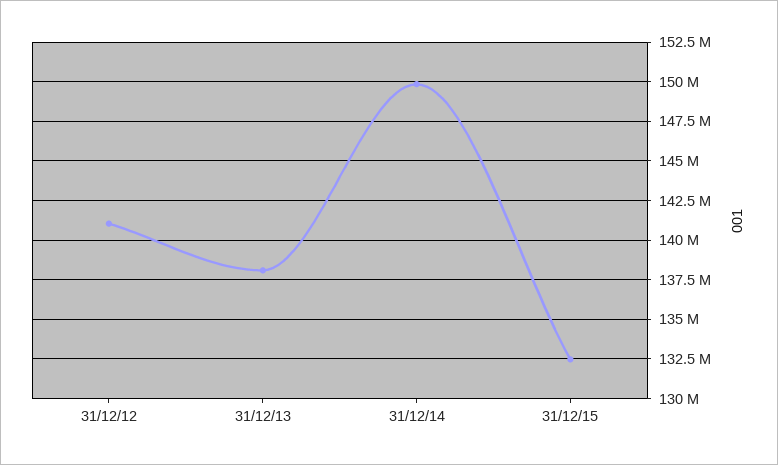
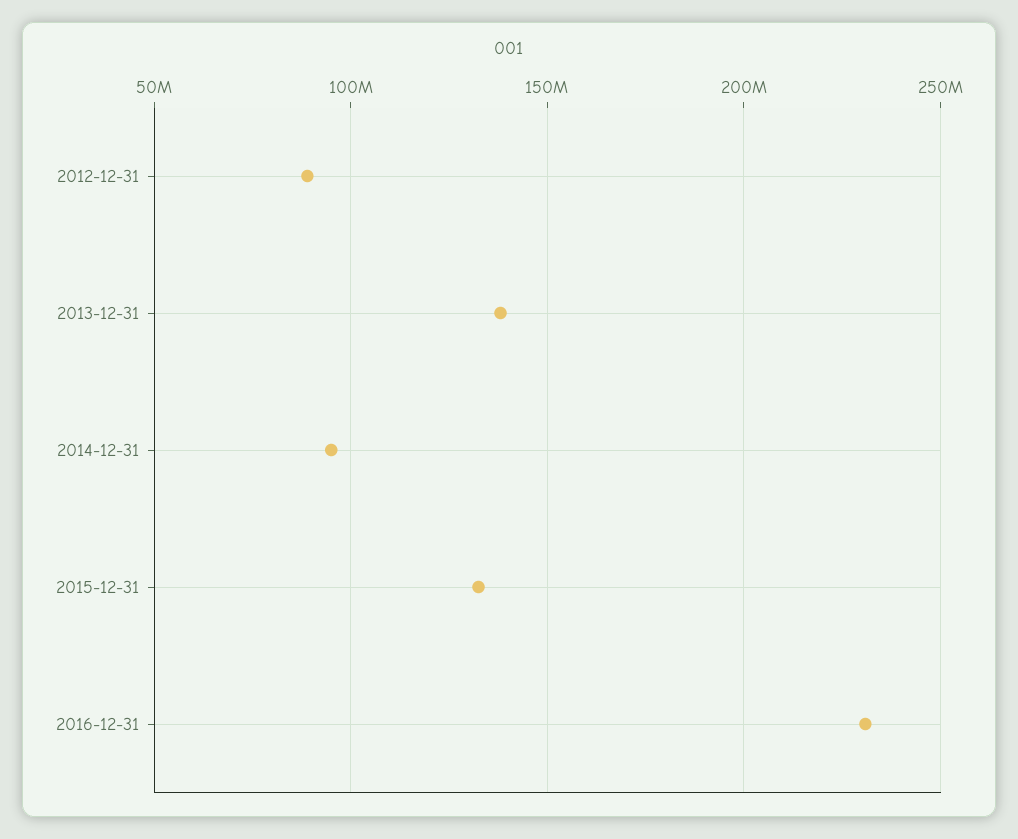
31/12/12: 141000000 -> 90000000
31/12/14: 150000000 -> 95000000
2016-12-31: none -> 230000000

